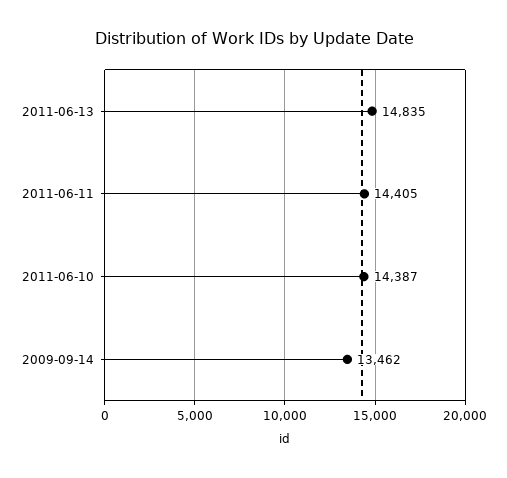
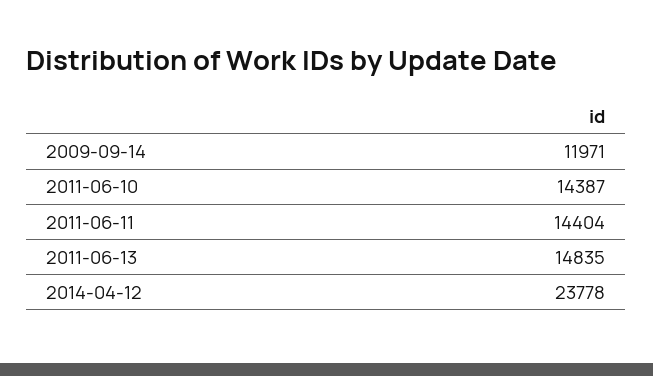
2011-06-11: 14405 -> 14404
2009-09-14: 13462 -> 11971
2014-04-12: none -> 23778

